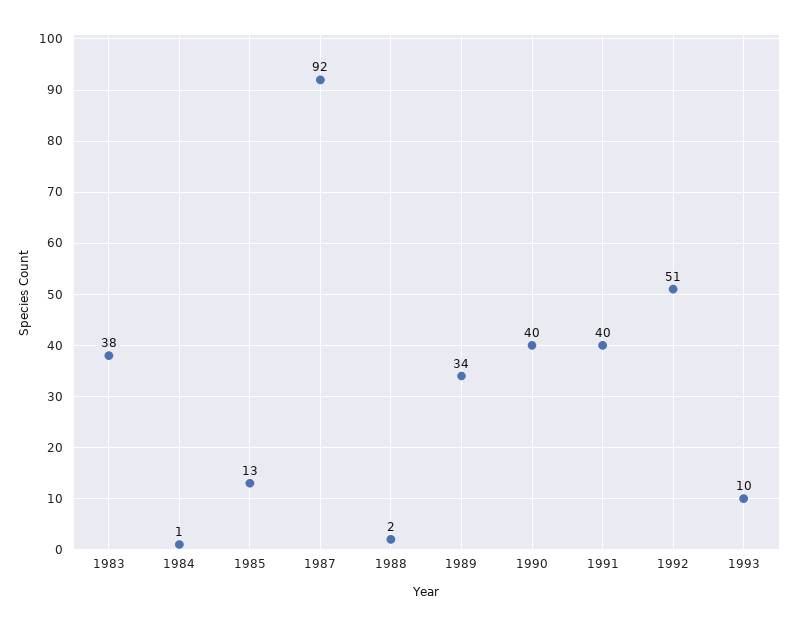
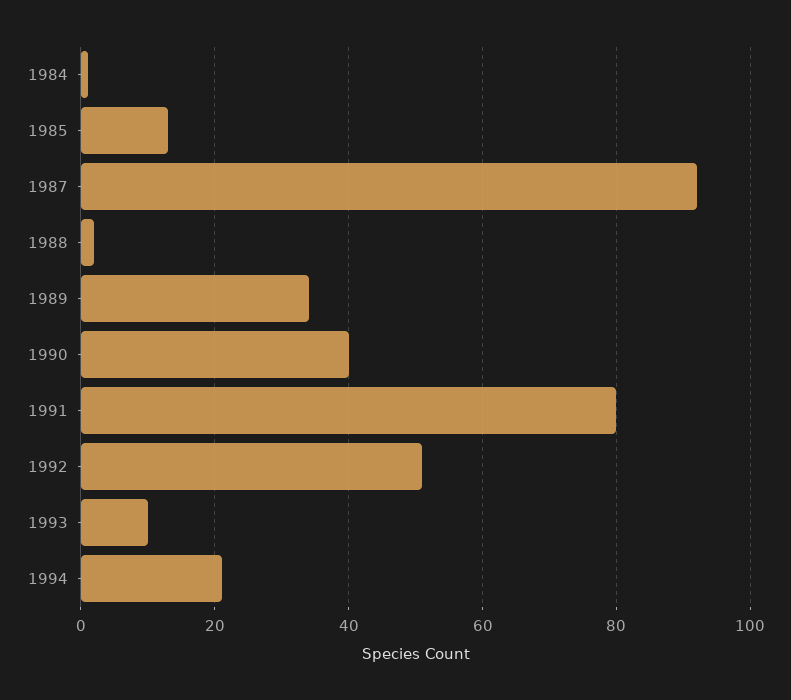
1983: 38 -> none
1991: 40 -> 80
1994: none -> 20

